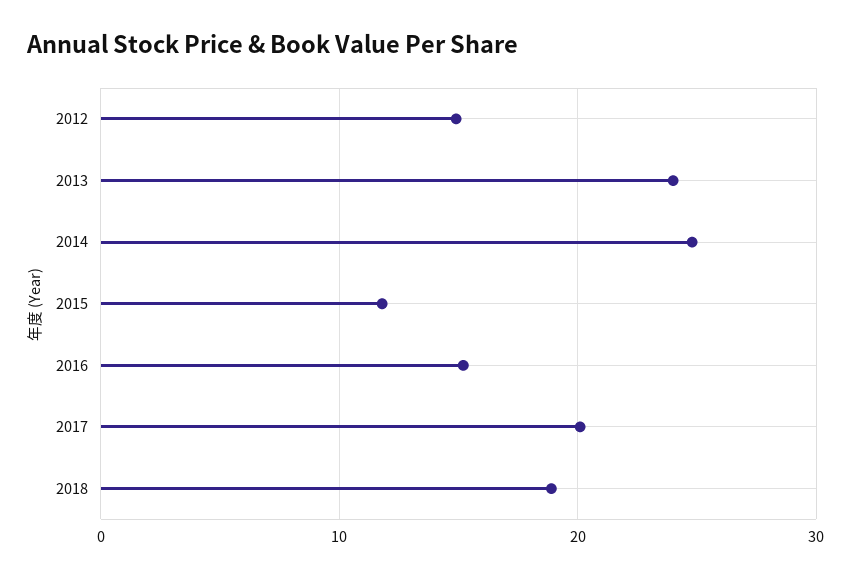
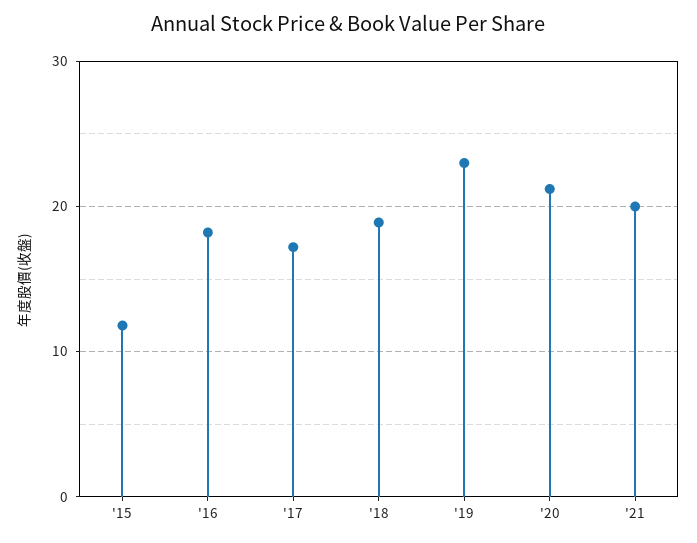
2012: 15 -> none
2013: 24 -> none
2014: 25 -> none
2016: 15 -> 18
2017: 20 -> 17
'19: none -> 23
'20: none -> 21
'21: none -> 20

